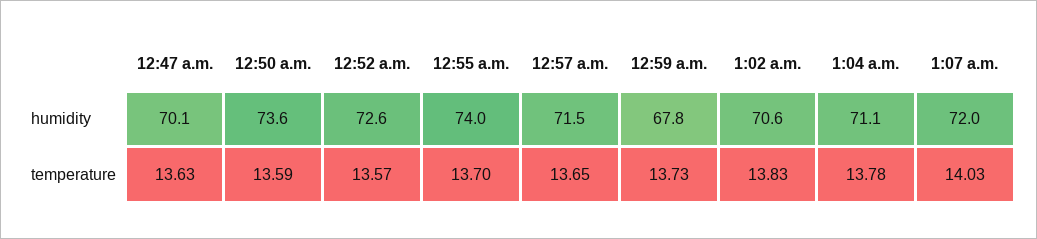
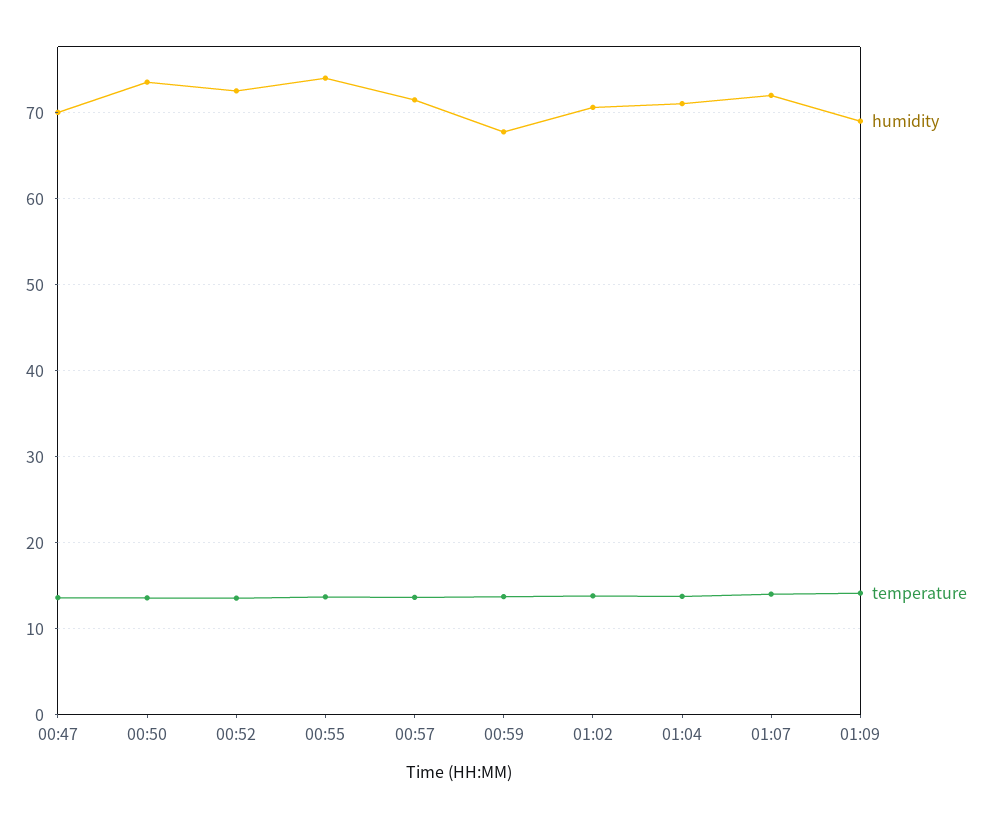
humidity, 01:09: none -> 69
temperature, 01:09: none -> 14

